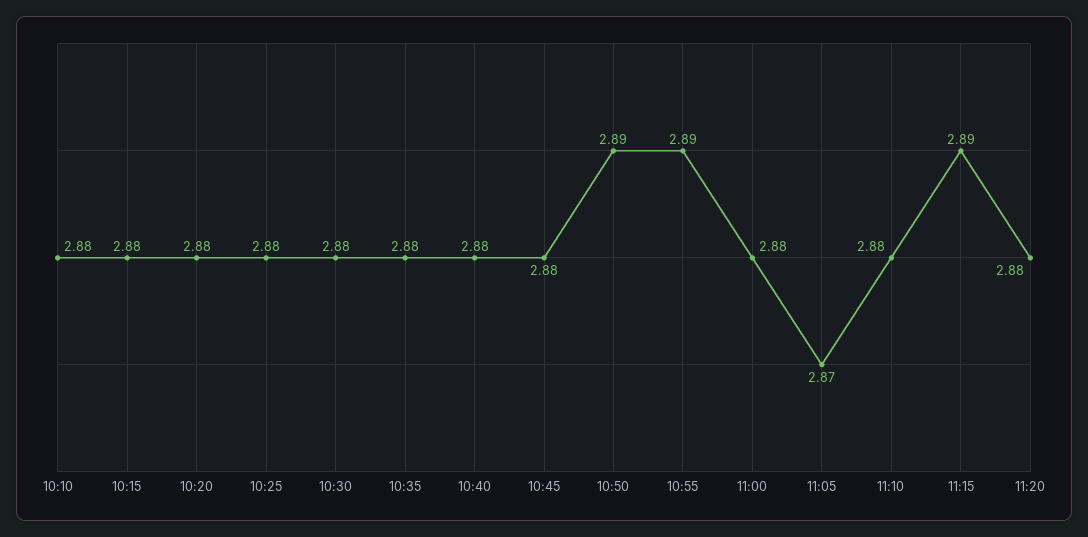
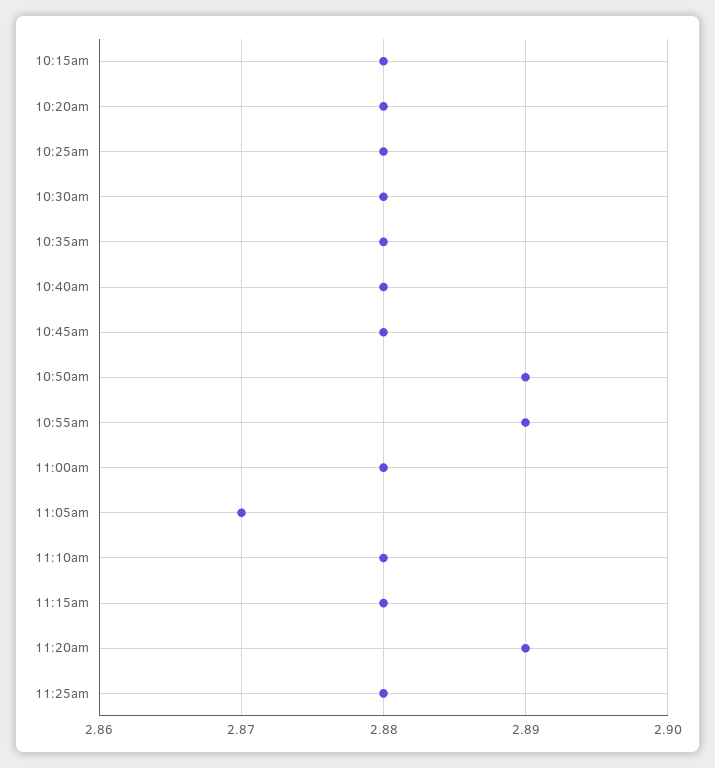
10:10: 2.88 -> none
11:15: 2.89 -> 2.88
11:20: 2.88 -> 2.89
11:25am: none -> 2.88

